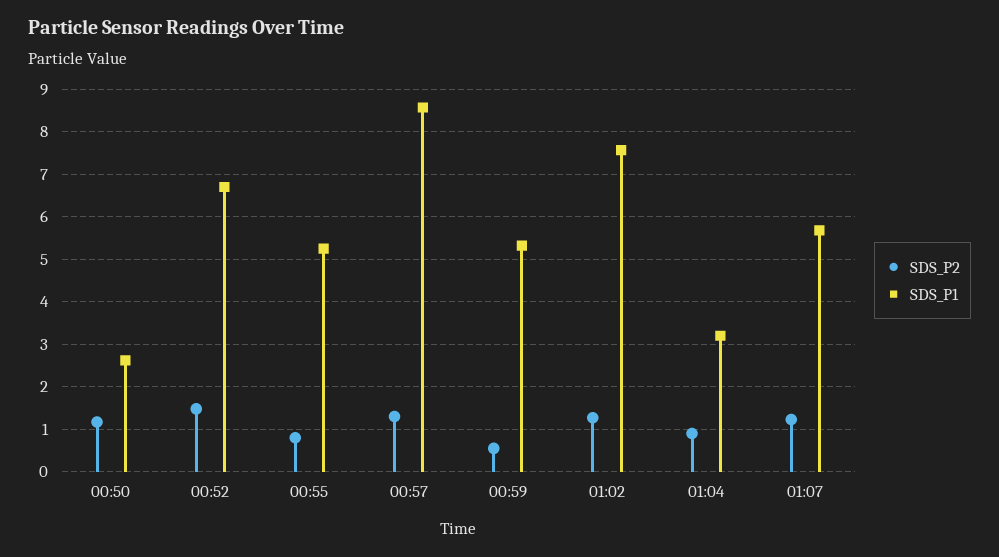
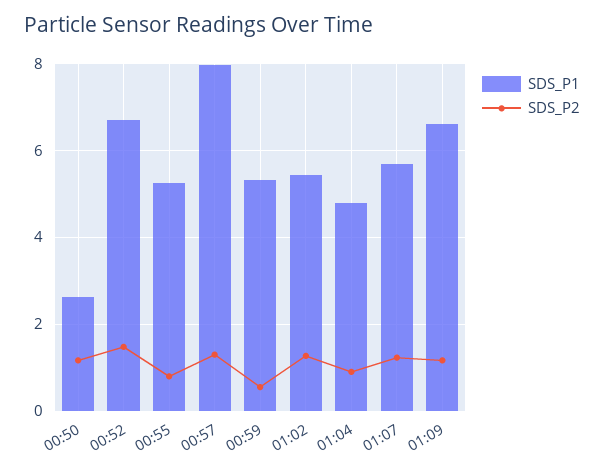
SDS_P1, 00:57: 8.6 -> 8
SDS_P1, 01:02: 7.6 -> 5.4
SDS_P1, 01:04: 3.2 -> 4.8
SDS_P1, 01:09: none -> 6.6
SDS_P2, 01:09: none -> 1.2

